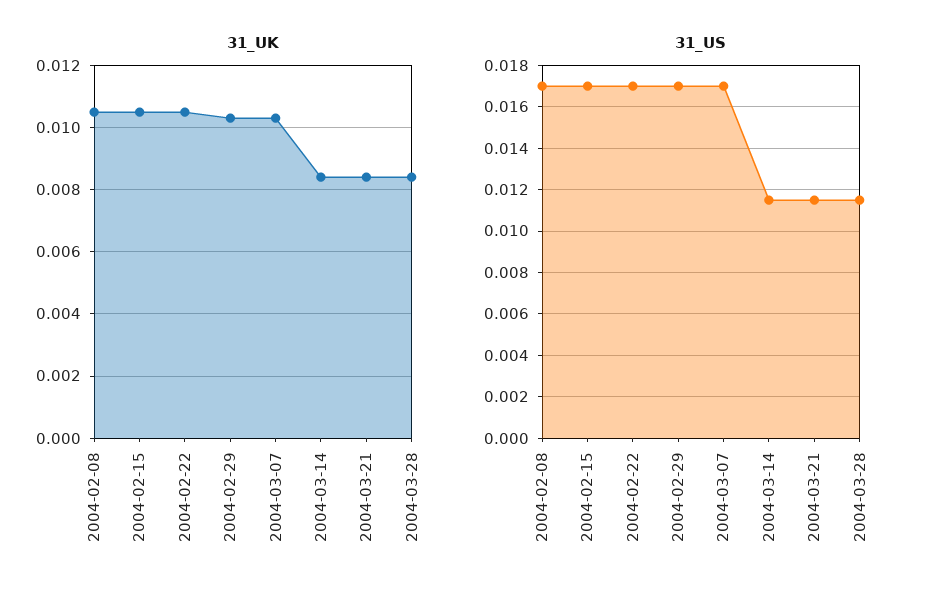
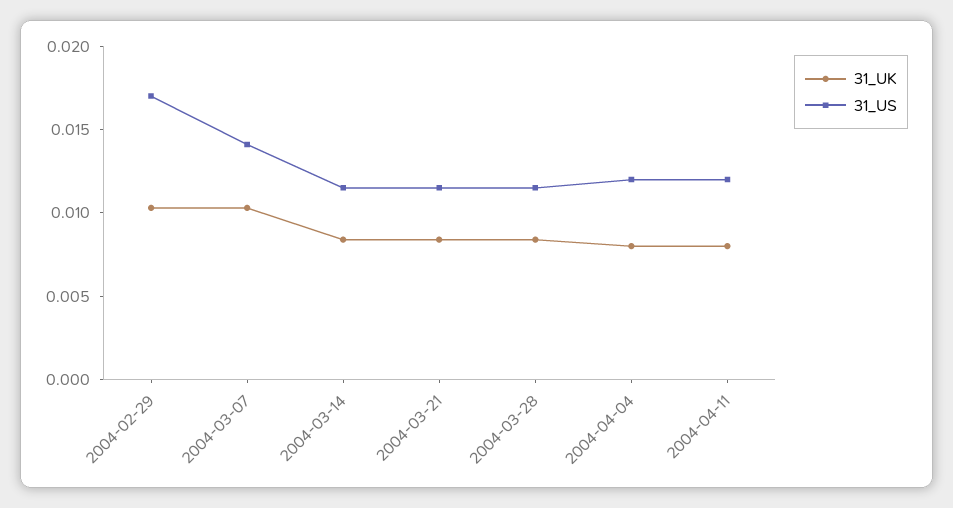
31_UK, 2004-02-08: 0.0105 -> none
31_UK, 2004-02-15: 0.0105 -> none
31_UK, 2004-02-22: 0.0105 -> none
31_US, 2004-02-08: 0.017 -> none
31_US, 2004-02-15: 0.017 -> none
31_US, 2004-02-22: 0.017 -> none
31_US, 2004-03-07: 0.017 -> 0.014
31_UK, 2004-04-04: none -> 0.008
31_US, 2004-04-04: none -> 0.012
31_UK, 2004-04-11: none -> 0.008
31_US, 2004-04-11: none -> 0.012

